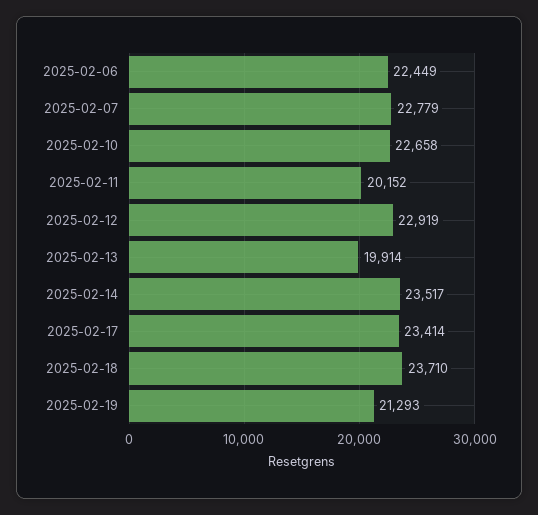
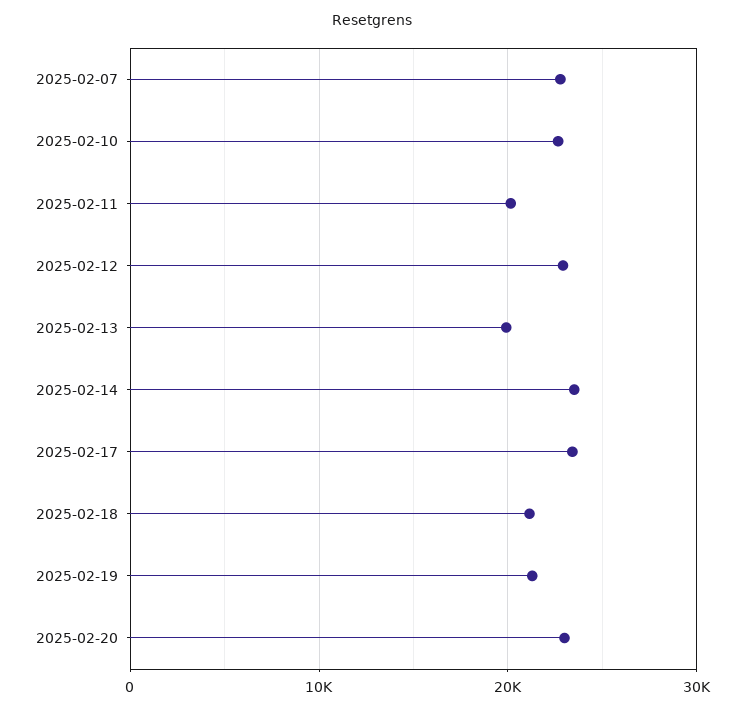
2025-02-06: 22449 -> none
2025-02-18: 23710 -> 21000
2025-02-20: none -> 23000

